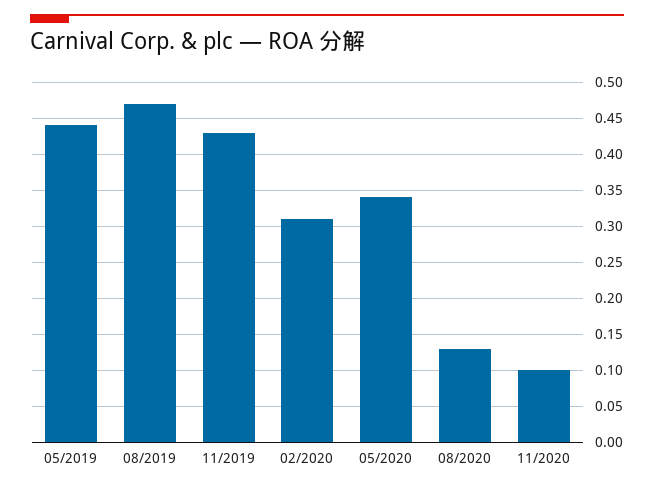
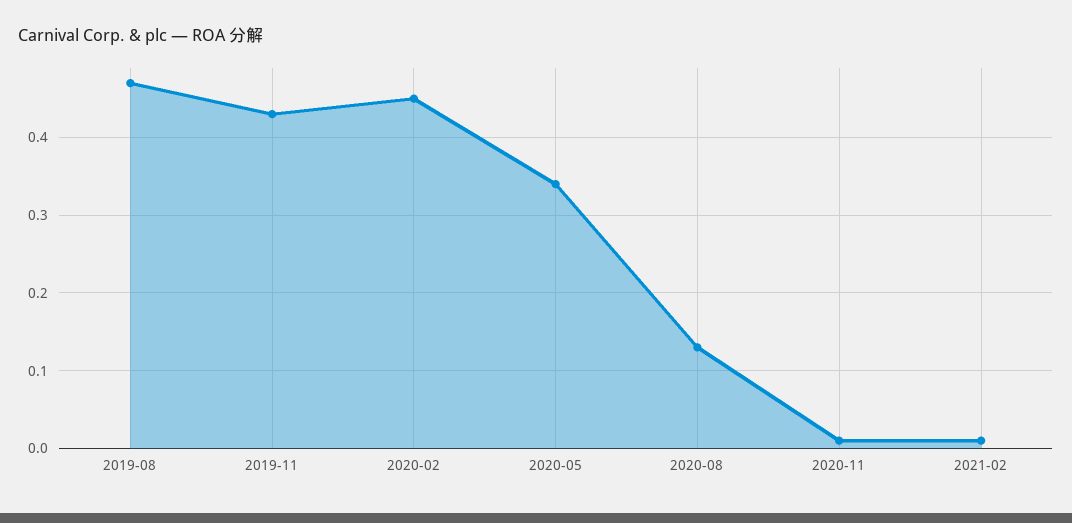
05/2019: 0.44 -> none
02/2020: 0.31 -> 0.45
11/2020: 0.1 -> 0.01
2021-02: none -> 0.01

